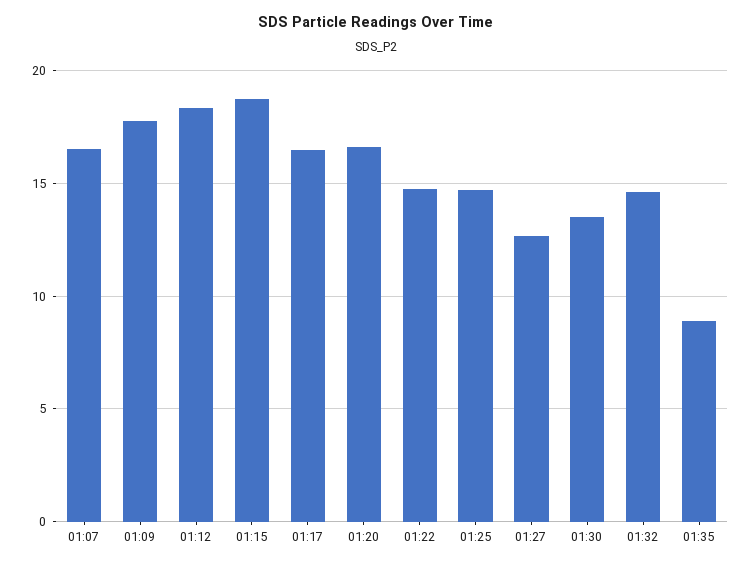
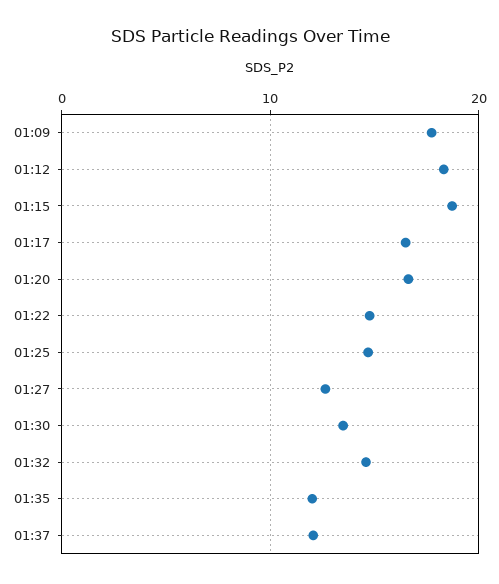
01:07: 16.5 -> none
01:35: 9 -> 12
01:37: none -> 12

